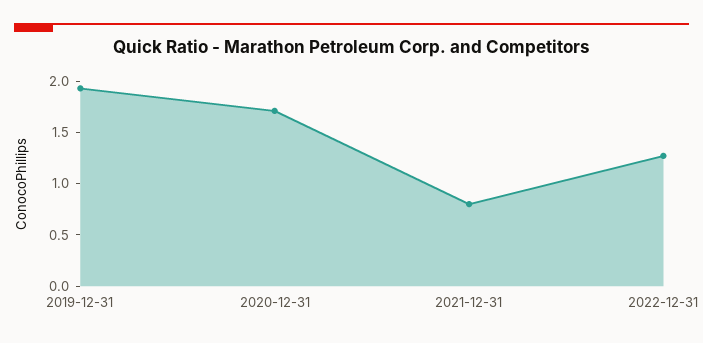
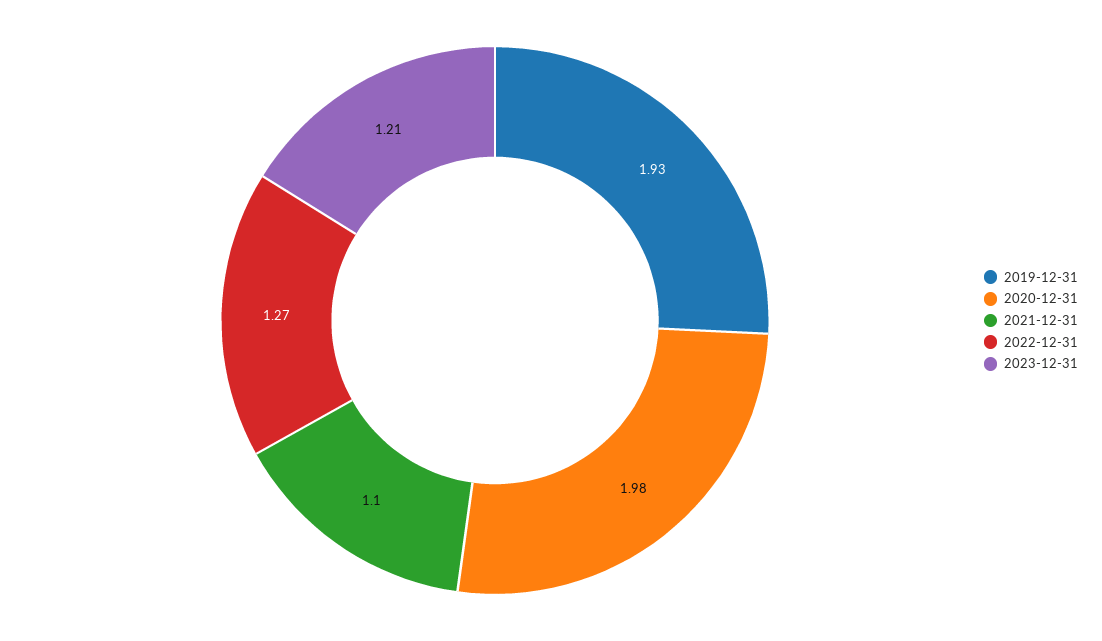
2020-12-31: 1.7 -> 1.98
2021-12-31: 0.8 -> 1.1
2023-12-31: none -> 1.21

